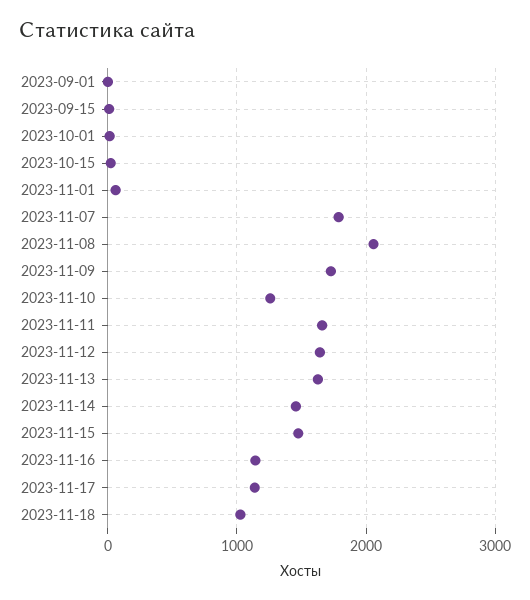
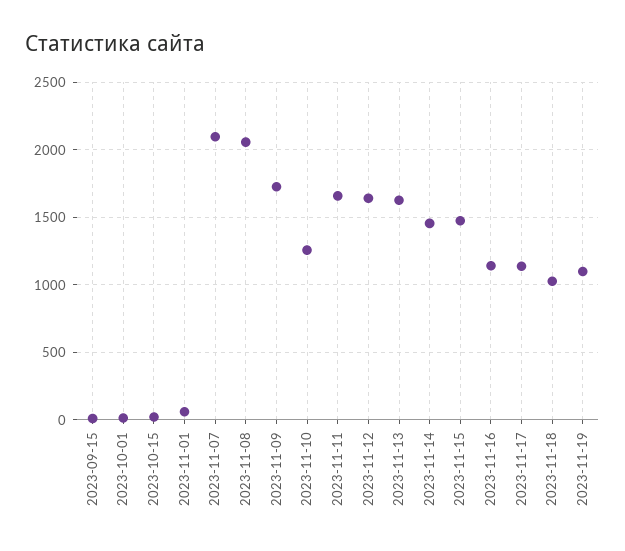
2023-09-01: 0 -> none
2023-11-07: 1800 -> 2100
2023-11-19: none -> 1100

